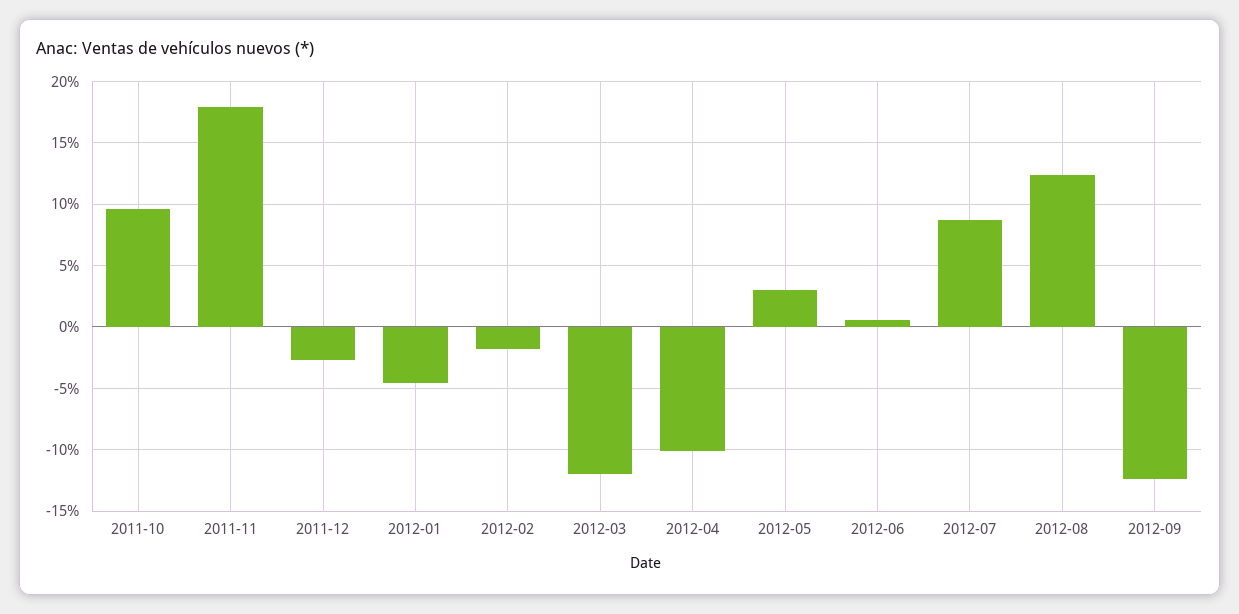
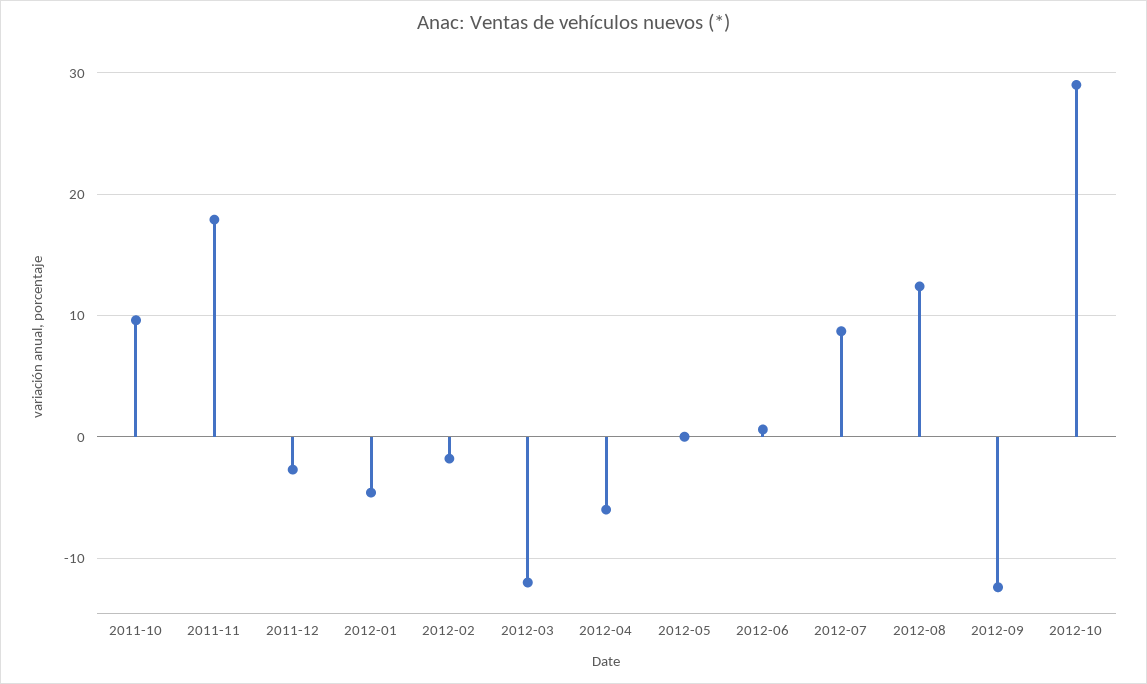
2012-04: -10 -> -6
2012-05: 3 -> 0
2012-10: none -> 29

